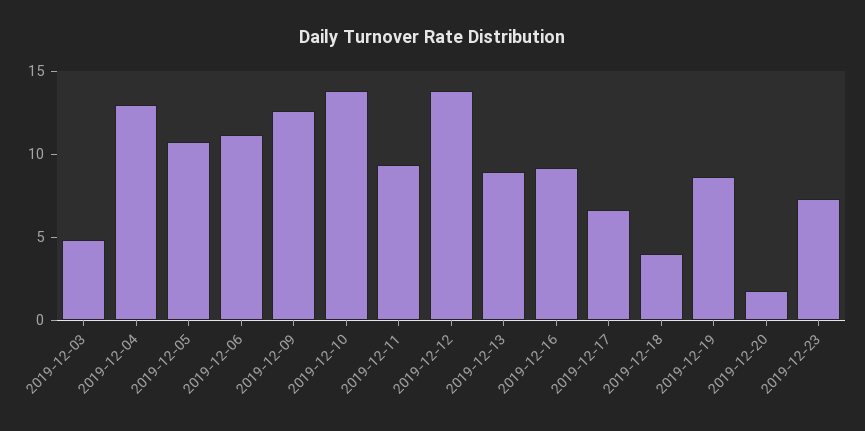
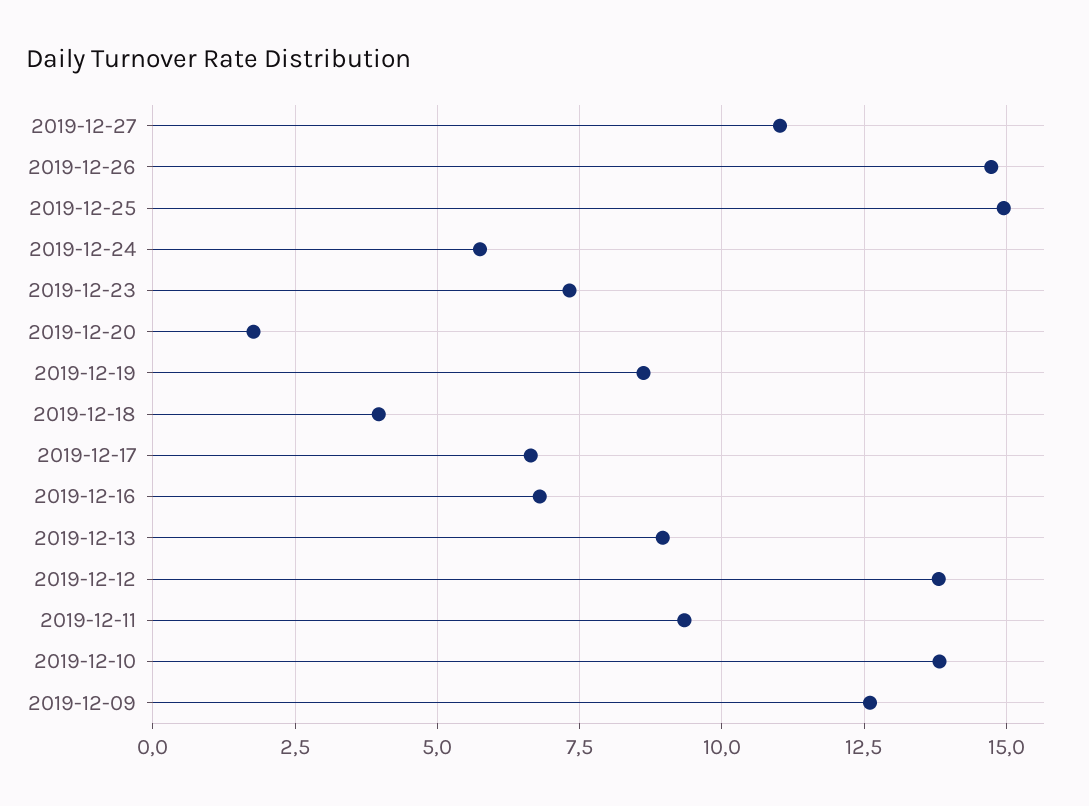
2019-12-03: 5 -> none
2019-12-04: 13 -> none
2019-12-05: 11 -> none
2019-12-06: 11 -> none
2019-12-16: 9 -> 6.75
2019-12-27: none -> 11
2019-12-26: none -> 14.75
2019-12-25: none -> 15
2019-12-24: none -> 5.75

